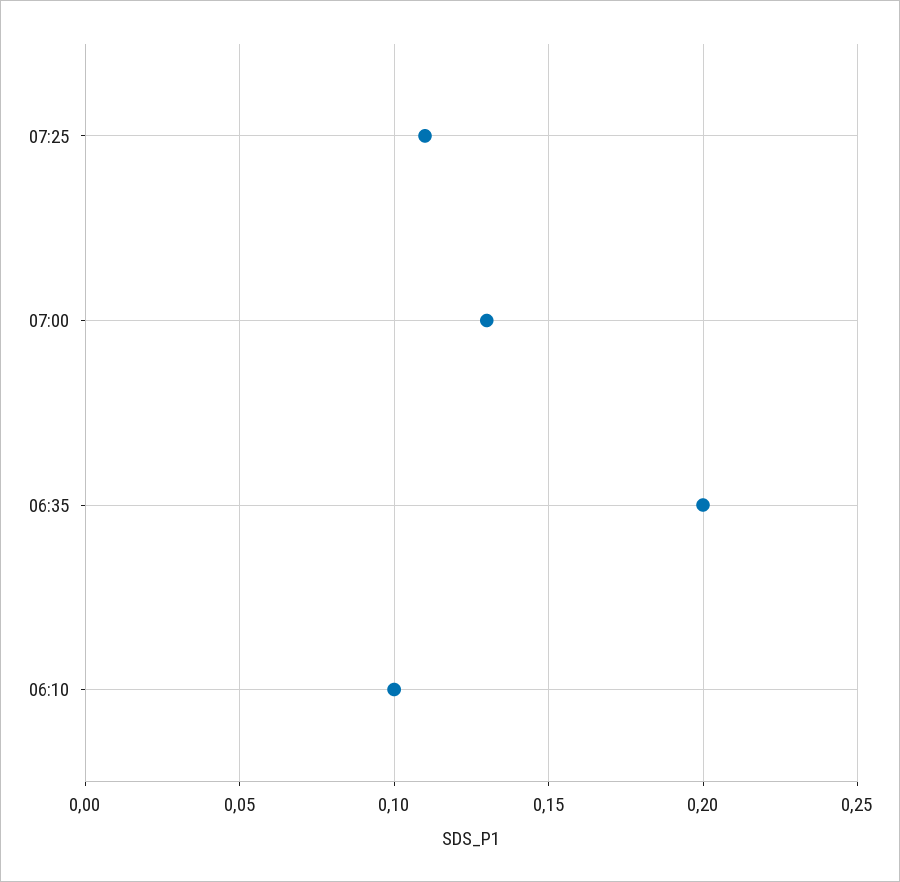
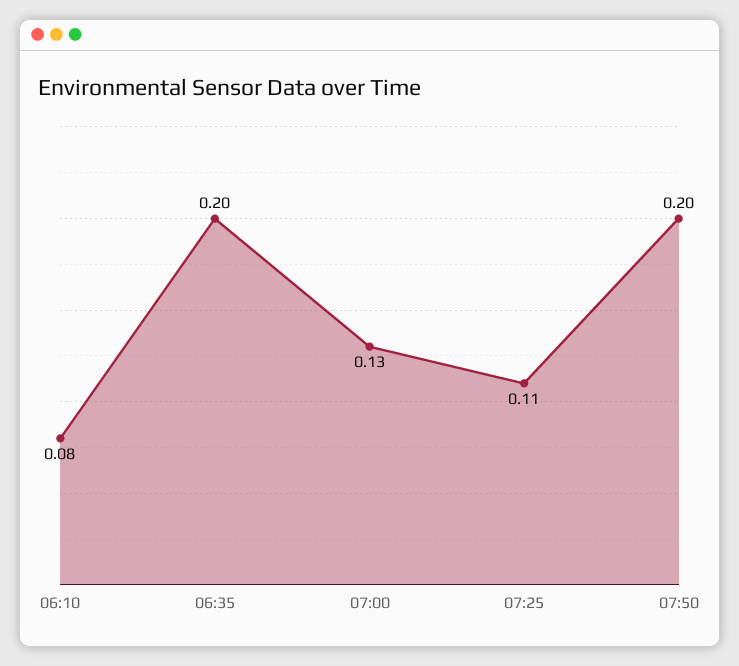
06:10: 0.1 -> 0.08
07:50: none -> 0.2

